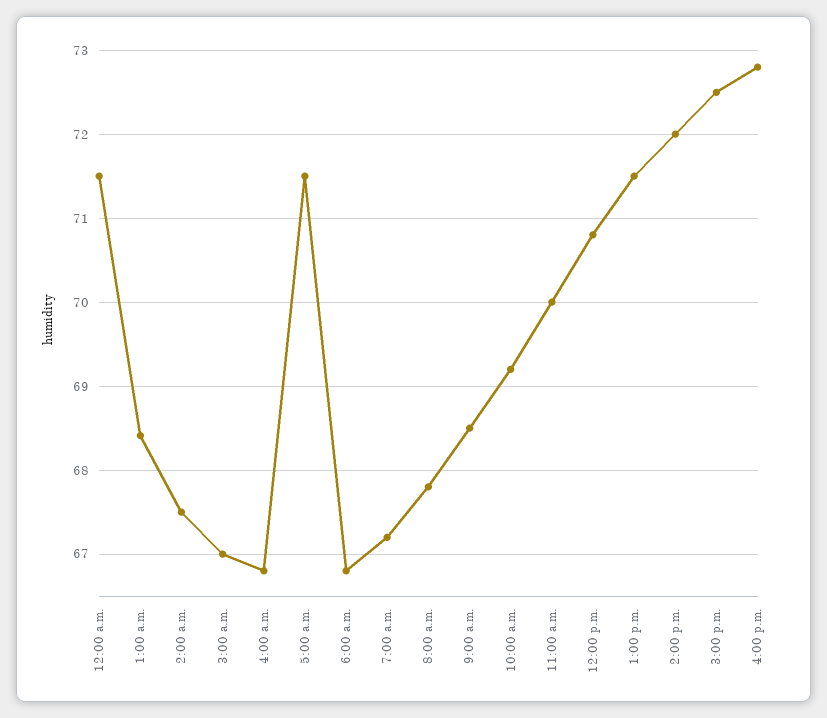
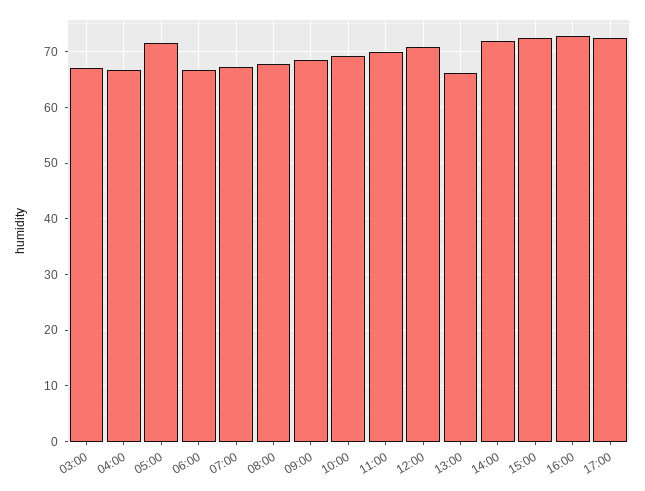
12:00 a.m.: 71.5 -> none
1:00 a.m.: 68.4 -> none
2:00 a.m.: 67.5 -> none
1:00 p.m.: 71.5 -> 66
17:00: none -> 72

